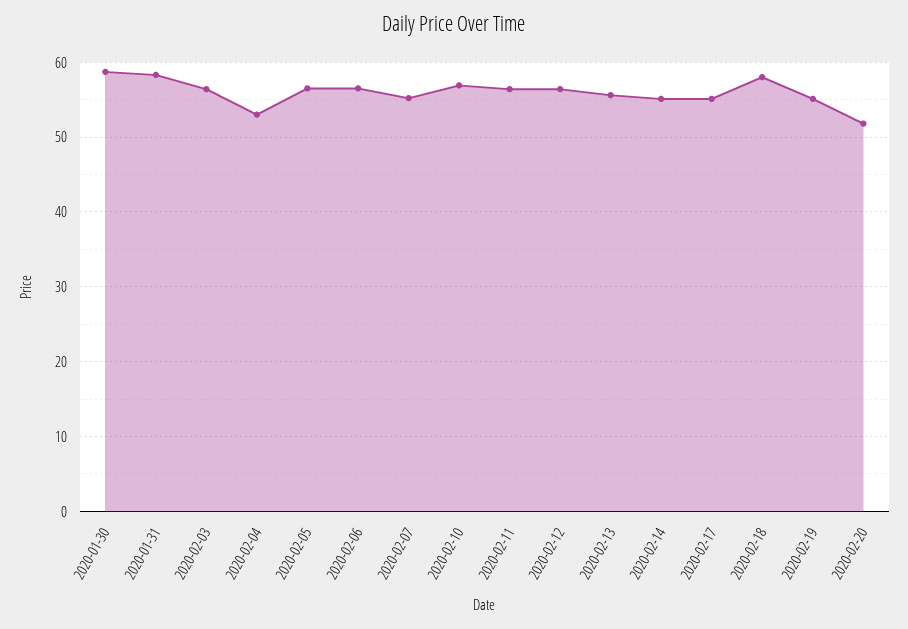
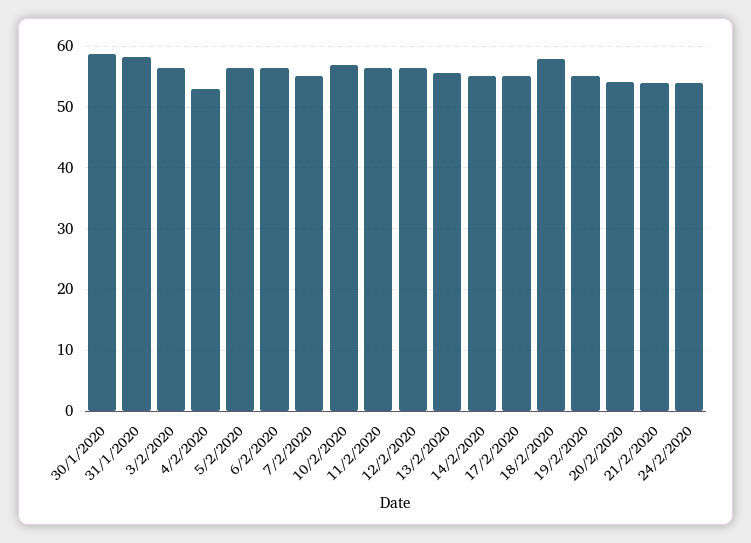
2020-02-20: 52 -> 54
21/2/2020: none -> 54
24/2/2020: none -> 54

